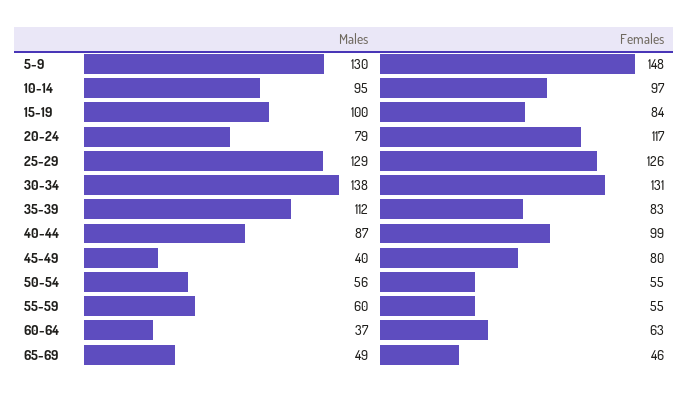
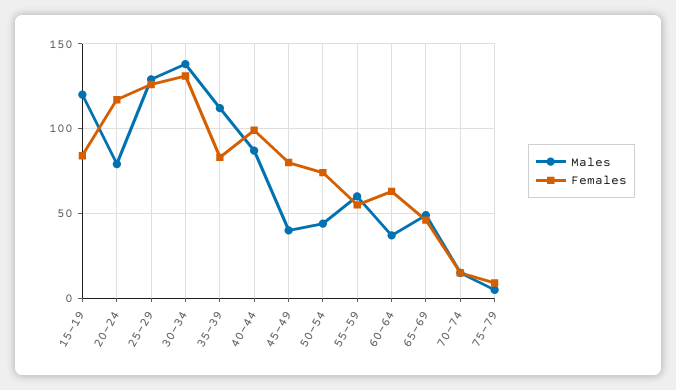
Males, 5-9: 130 -> none
Females, 5-9: 148 -> none
Males, 10-14: 95 -> none
Females, 10-14: 97 -> none
Males, 15-19: 100 -> 120
Males, 50-54: 56 -> 45
Females, 50-54: 55 -> 75
Males, 70-74: none -> 15
Females, 70-74: none -> 15
Males, 75-79: none -> 5
Females, 75-79: none -> 10

